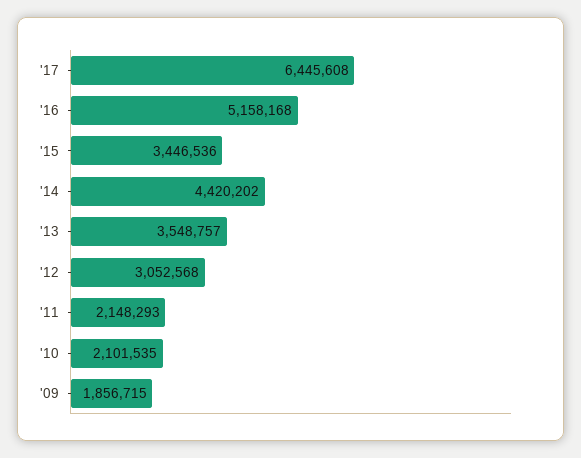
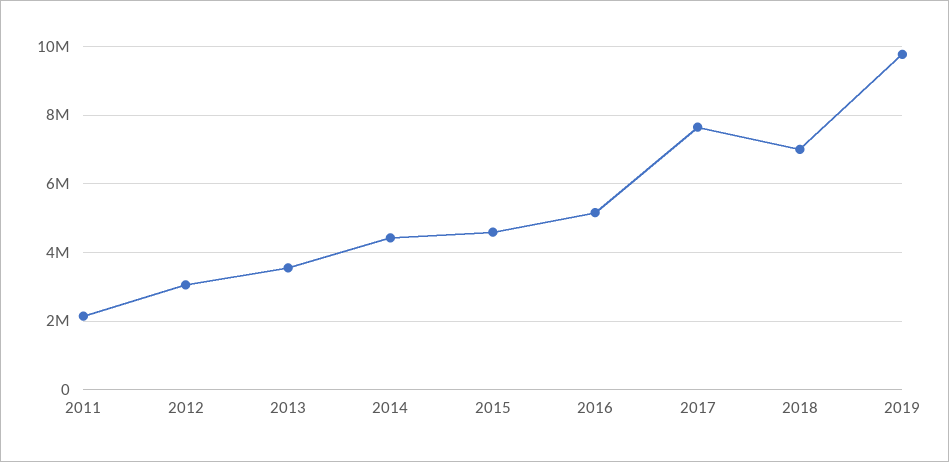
'17: 6445608 -> 7600000
'15: 3446536 -> 4600000
'10: 2101535 -> none
'09: 1856715 -> none
2018: none -> 7000000
2019: none -> 9800000

